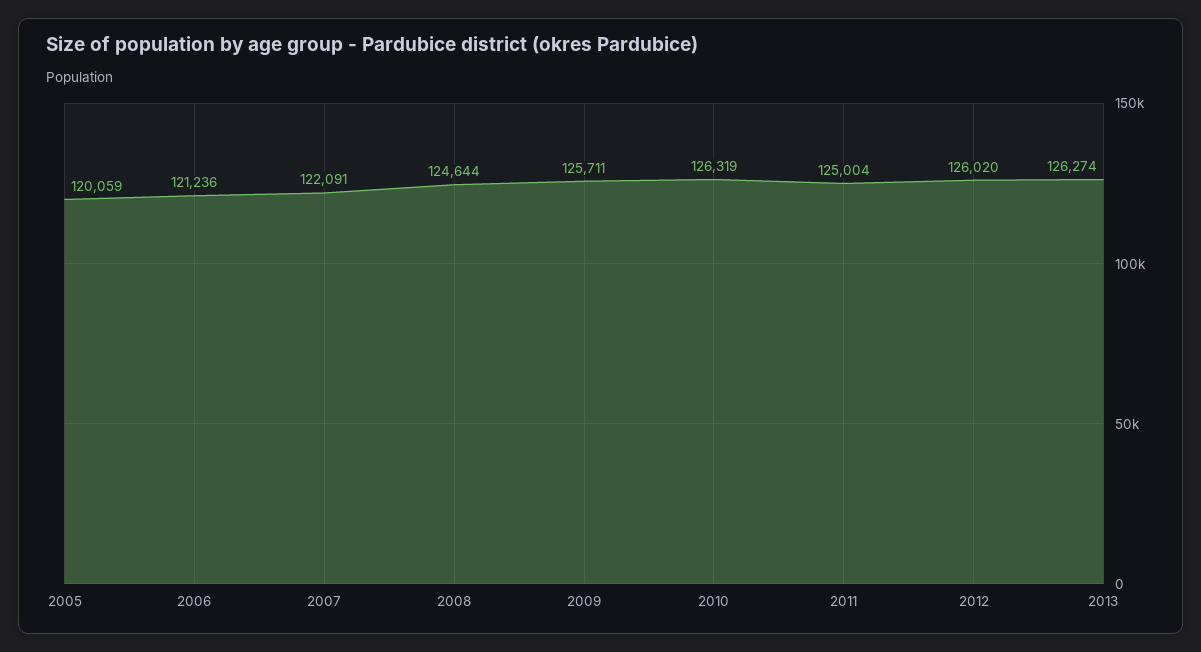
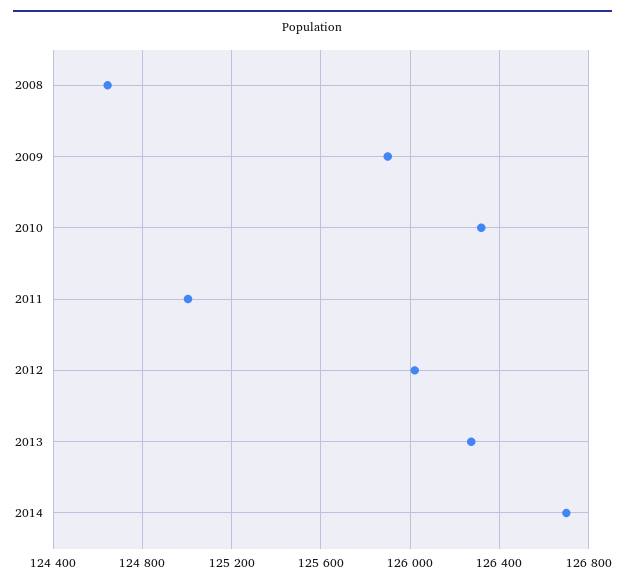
2005: 120059 -> none
2006: 121236 -> none
2007: 122091 -> none
2009: 125711 -> 125900
2014: none -> 126700

